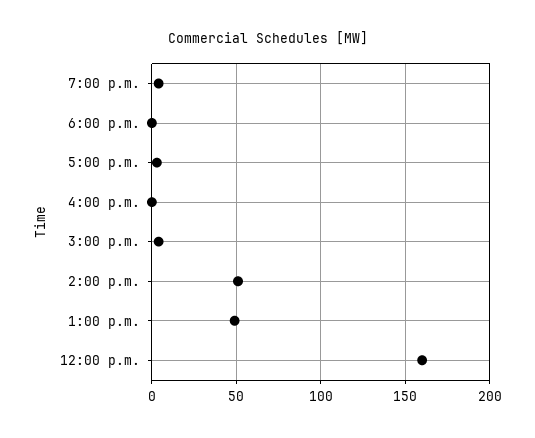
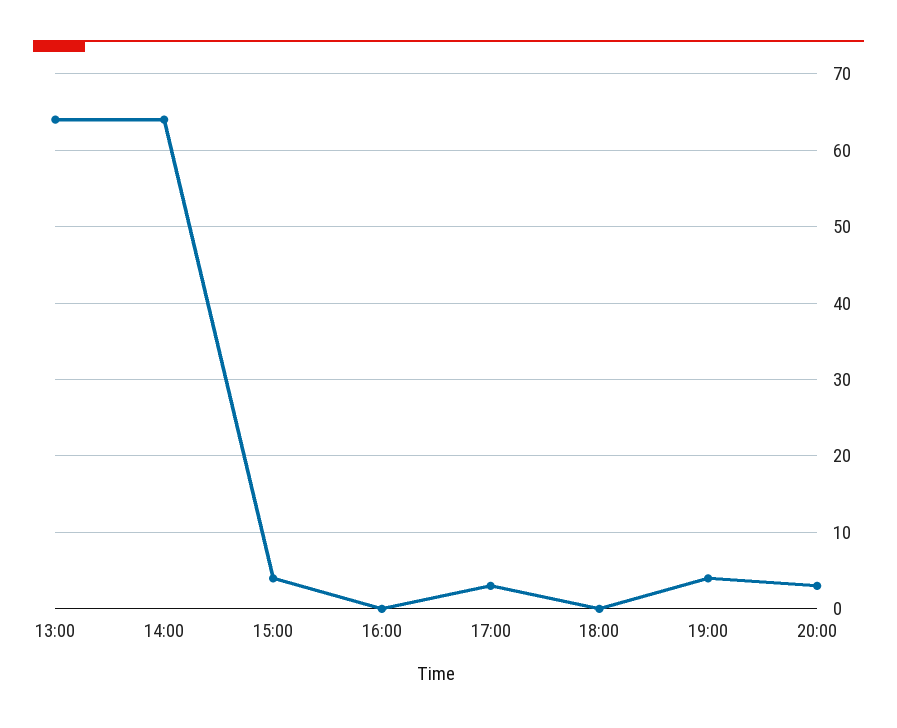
2:00 p.m.: 50 -> 64
1:00 p.m.: 50 -> 64
12:00 p.m.: 160 -> none
20:00: none -> 3

